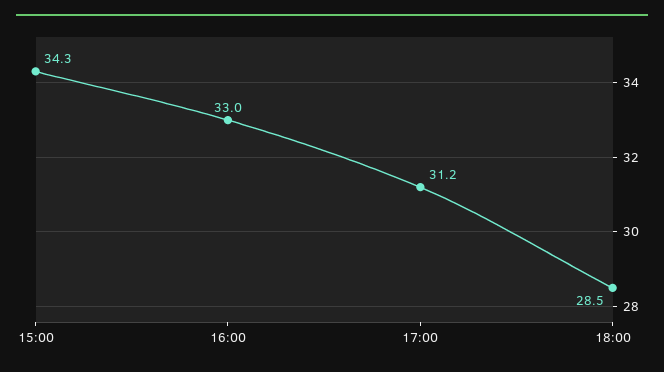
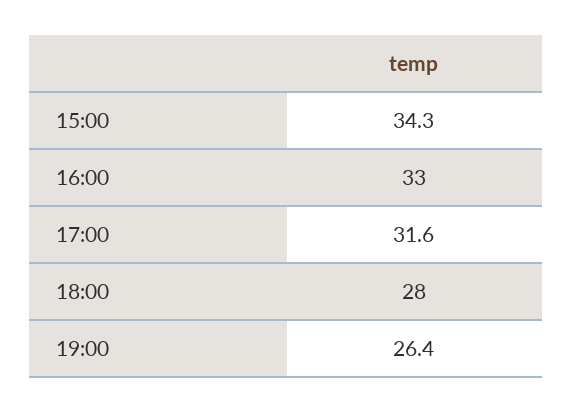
17:00: 31.2 -> 31.6
18:00: 28.5 -> 28
19:00: none -> 26.4

